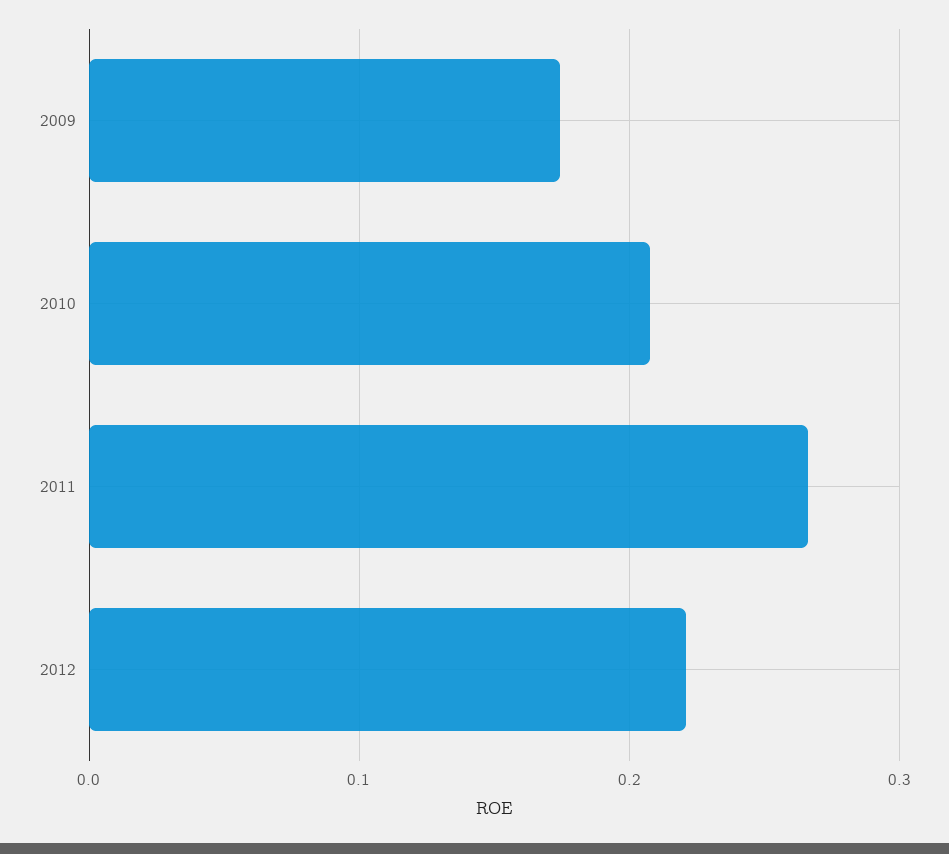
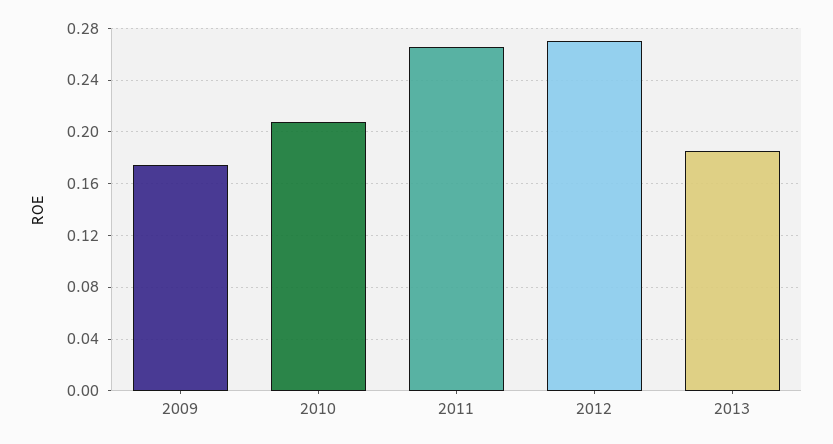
2012: 0.22 -> 0.27
2013: none -> 0.185

